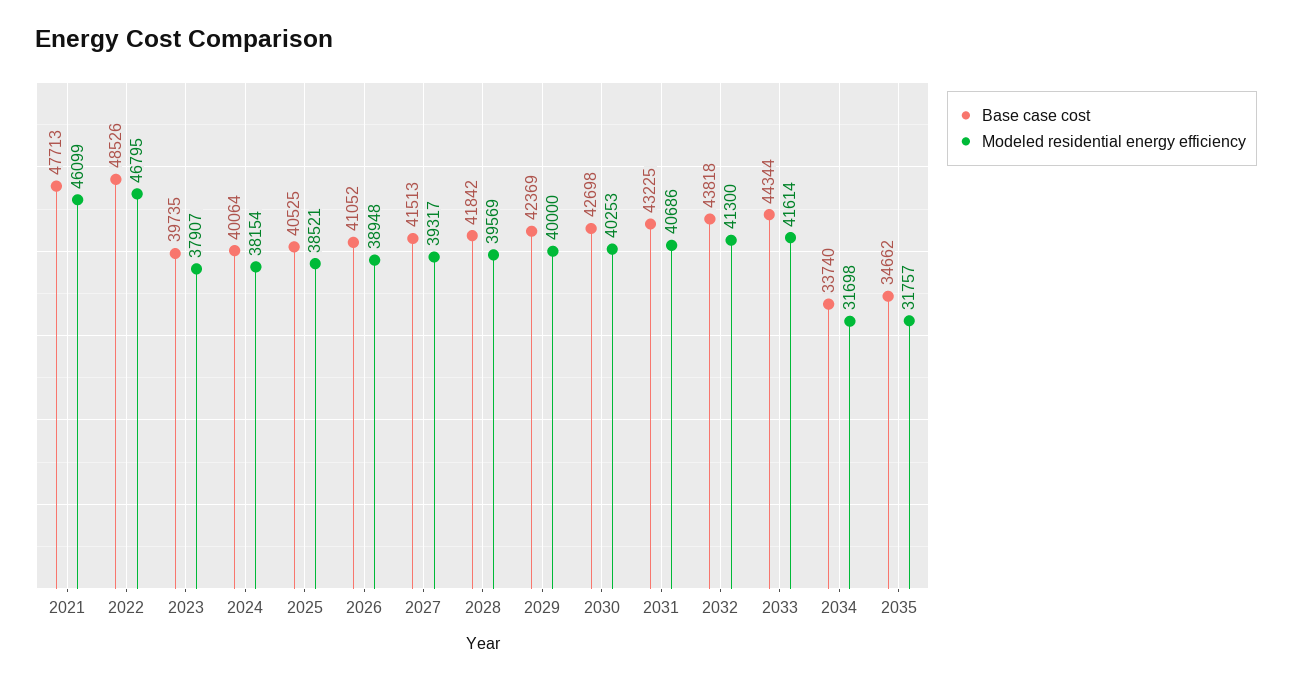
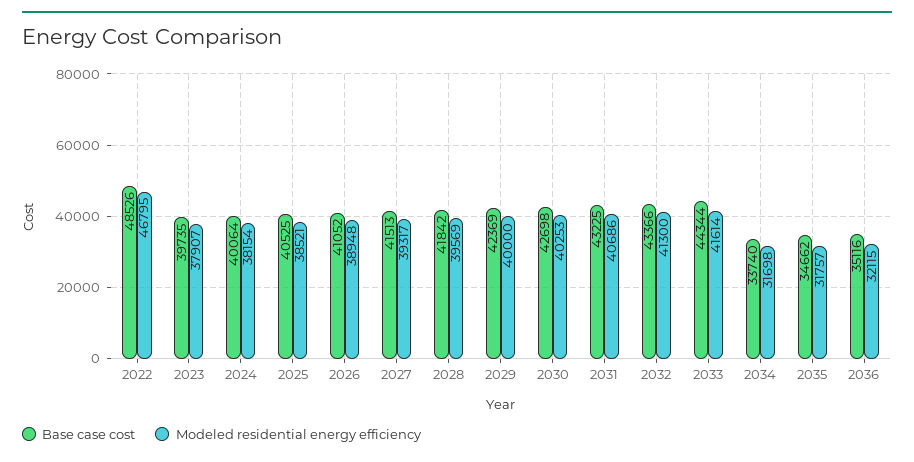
Base case cost, 2021: 47713 -> none
Modeled residential energy efficiency, 2021: 46099 -> none
Base case cost, 2032: 43818 -> 43366
Base case cost, 2036: none -> 35116
Modeled residential energy efficiency, 2036: none -> 32115

